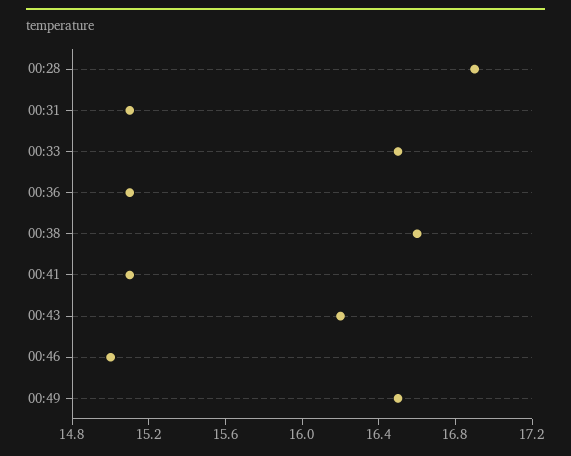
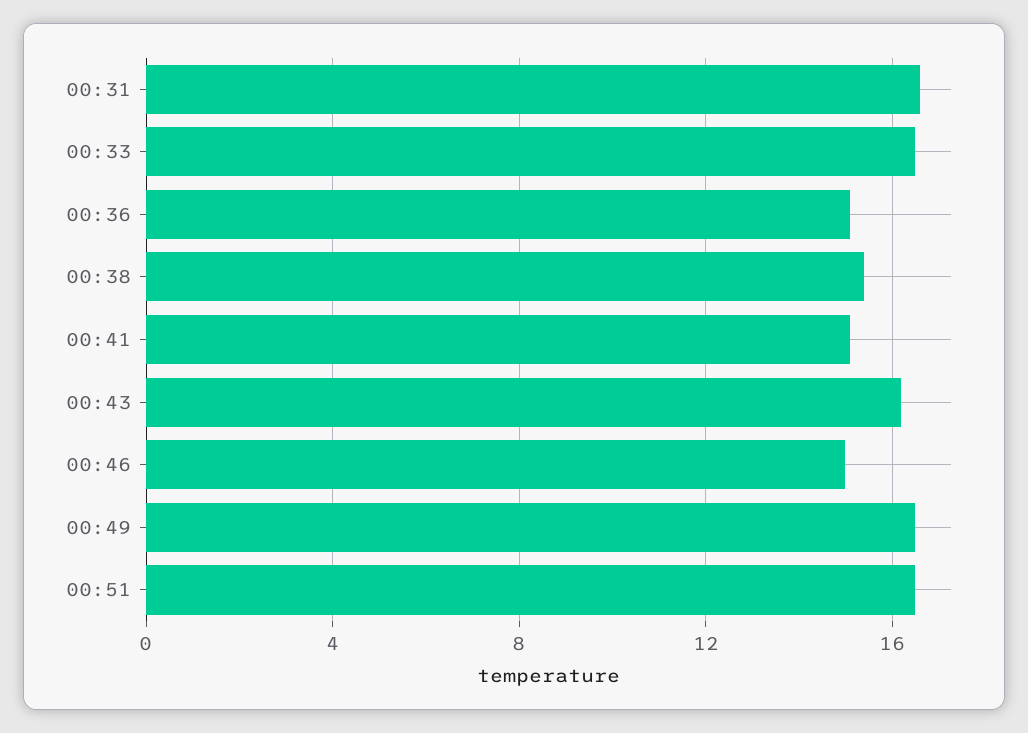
00:28: 16.9 -> none
00:31: 15.1 -> 16.5
00:38: 16.6 -> 15.5
00:51: none -> 16.5

